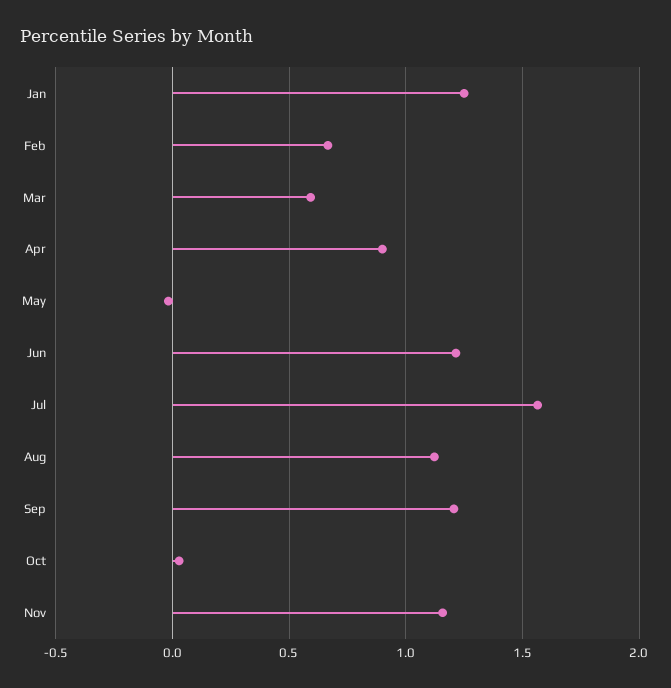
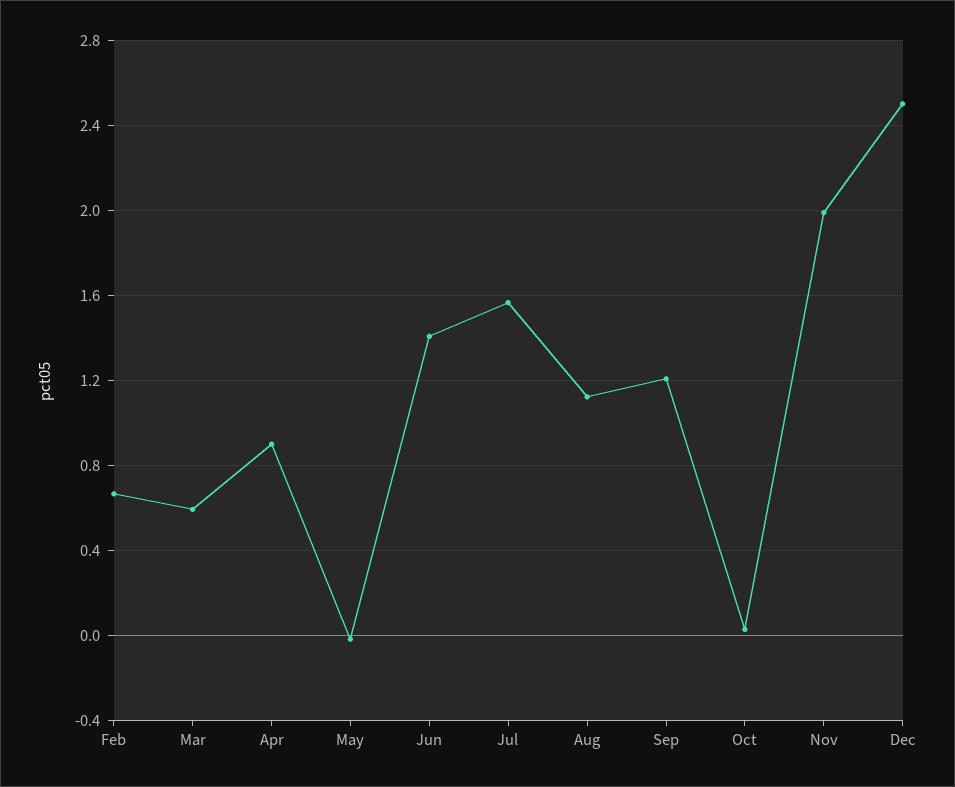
Jan: 1.25 -> none
Jun: 1.2 -> 1.4
Nov: 1.15 -> 2
Dec: none -> 2.5

